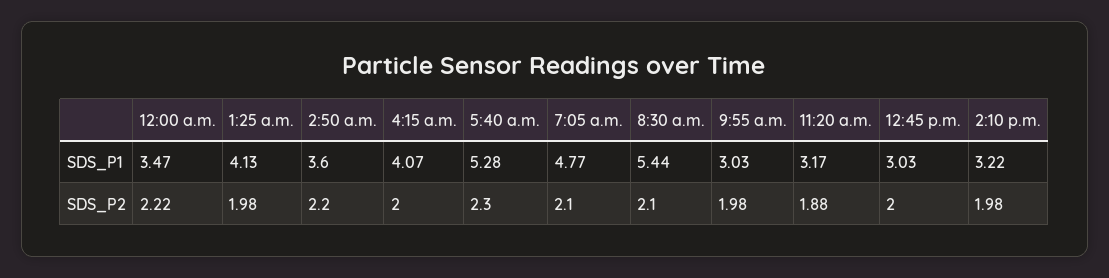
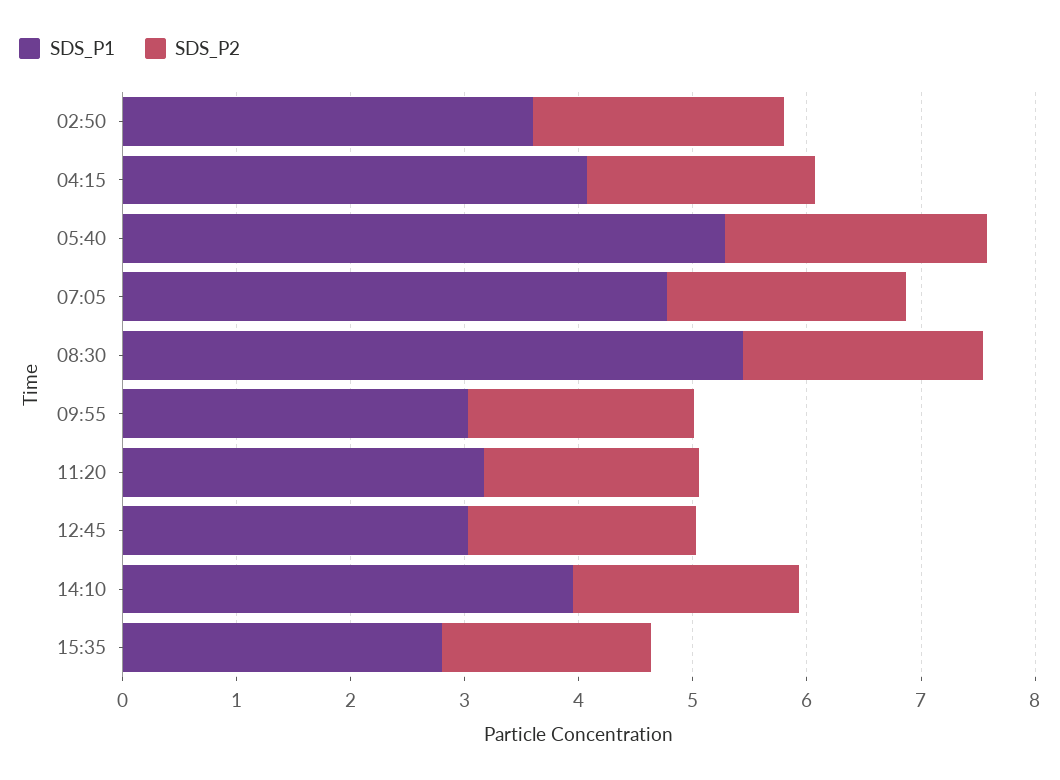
SDS_P1, 12:00 a.m.: 3.47 -> none
SDS_P1, 1:25 a.m.: 4.13 -> none
SDS_P1, 2:10 p.m.: 3.22 -> 4
SDS_P2, 12:00 a.m.: 2.22 -> none
SDS_P2, 1:25 a.m.: 1.98 -> none
SDS_P1, 15:35: none -> 2.8
SDS_P2, 15:35: none -> 1.8

